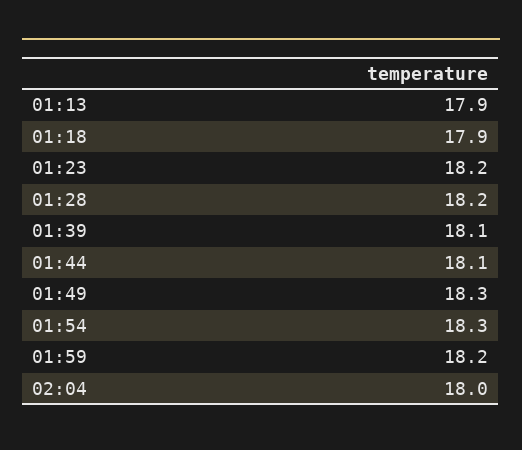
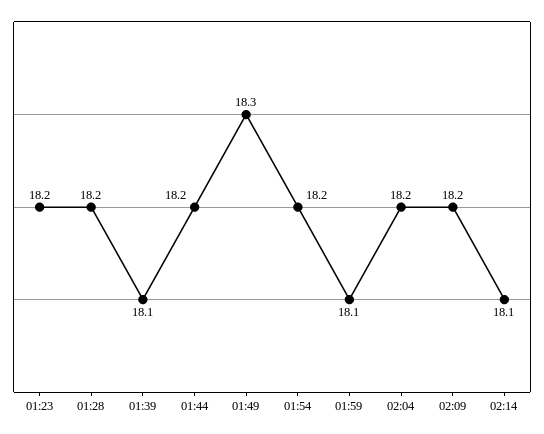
01:13: 17.9 -> none
01:18: 17.9 -> none
01:44: 18.1 -> 18.2
01:54: 18.3 -> 18.2
01:59: 18.2 -> 18.1
02:04: 18 -> 18.2
02:09: none -> 18.2
02:14: none -> 18.1

